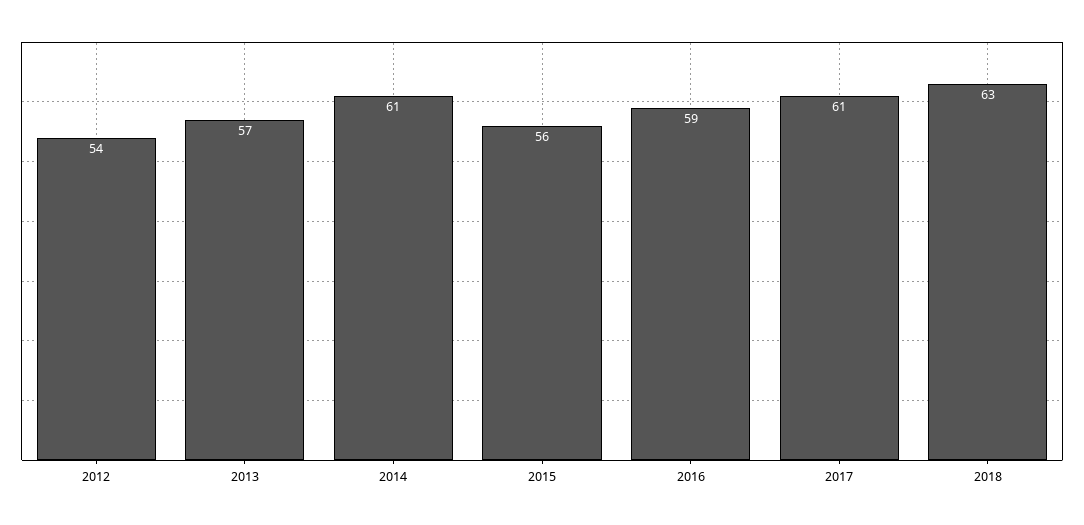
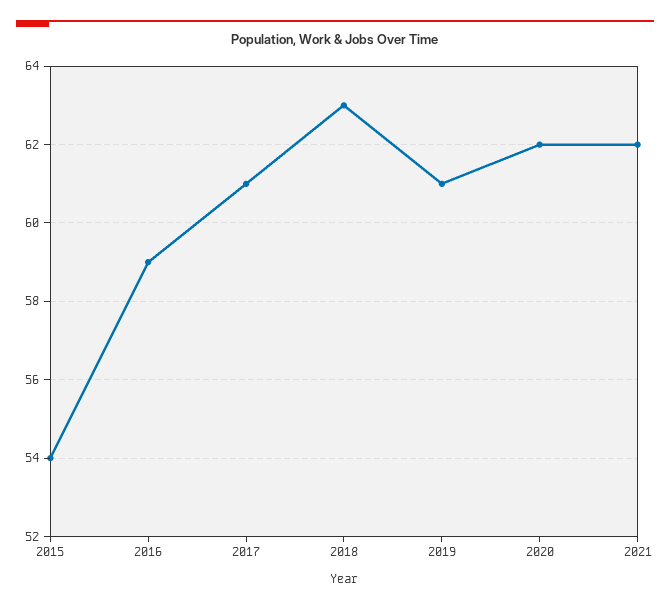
2012: 54 -> none
2013: 57 -> none
2014: 61 -> none
2015: 56 -> 54
2019: none -> 61
2020: none -> 62
2021: none -> 62

